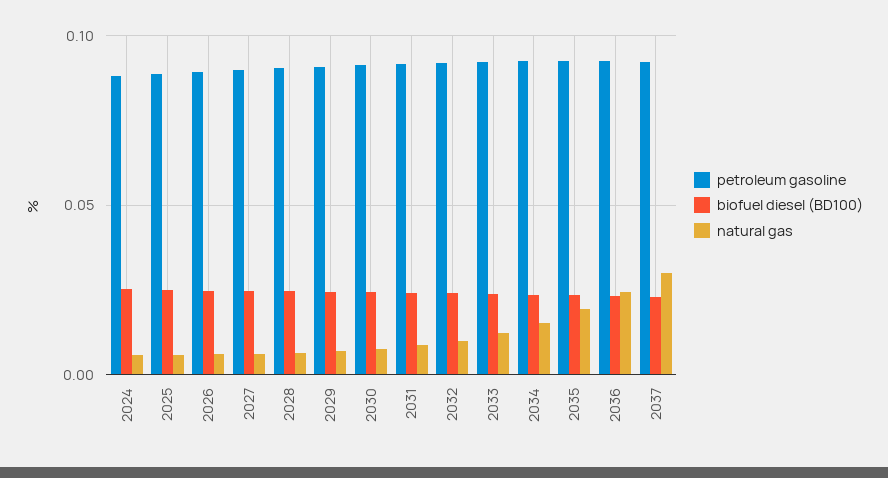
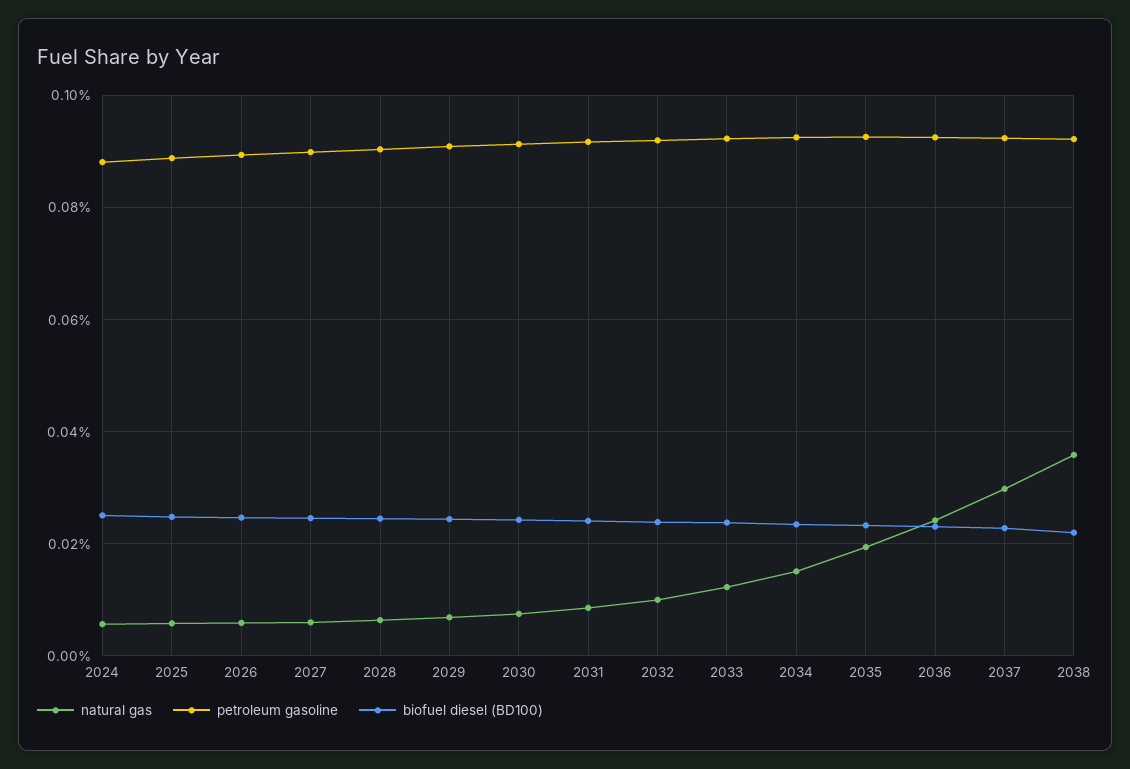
natural gas, 2038: none -> 0.036
petroleum gasoline, 2038: none -> 0.092
biofuel diesel (BD100), 2038: none -> 0.022

